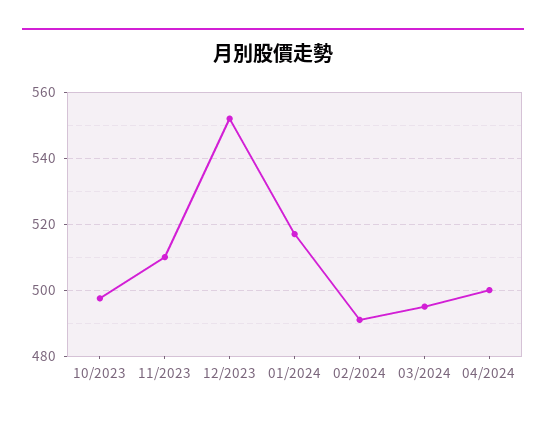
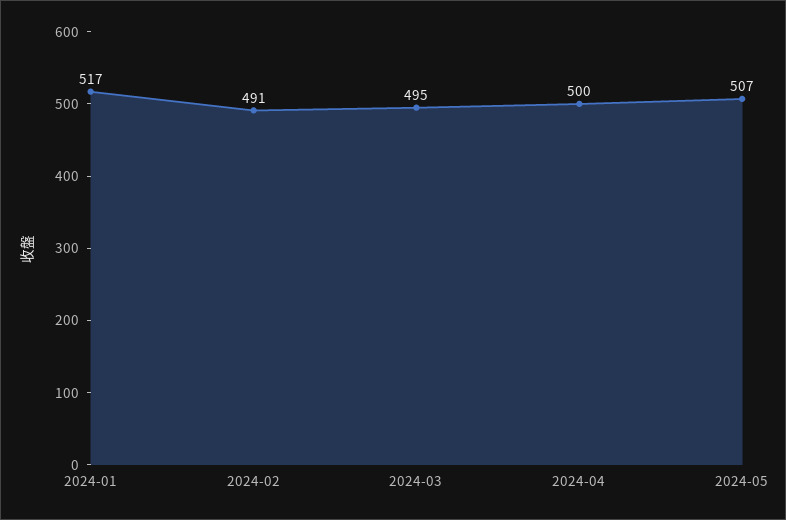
10/2023: 498 -> none
11/2023: 510 -> none
12/2023: 552 -> none
2024-05: none -> 507

